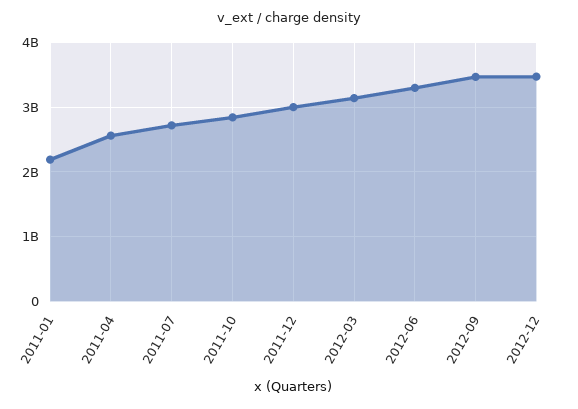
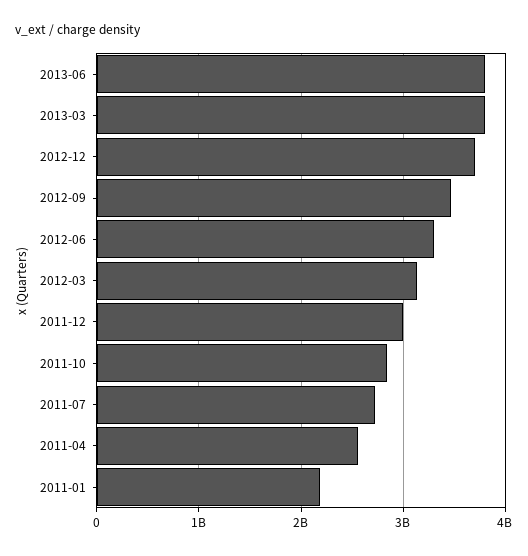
2012-12: 3500000000 -> 3700000000
2013-06: none -> 3800000000
2013-03: none -> 3800000000

